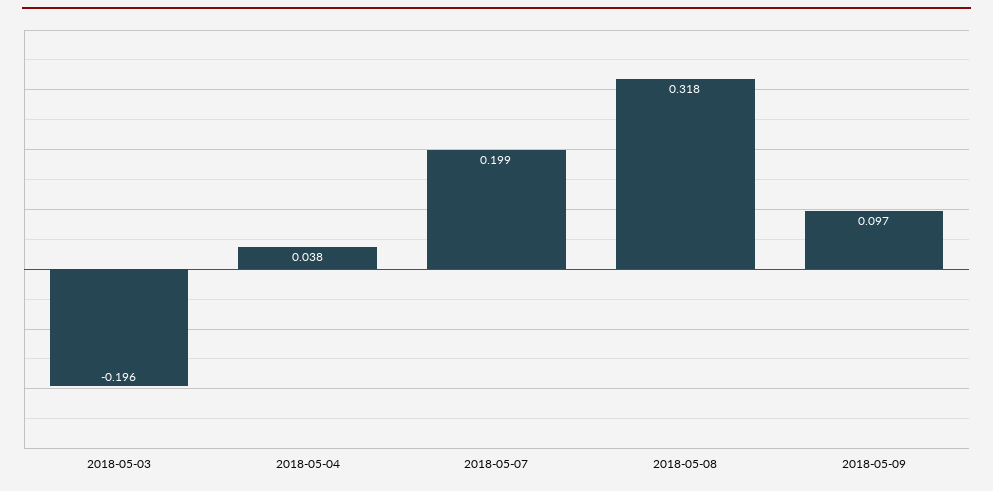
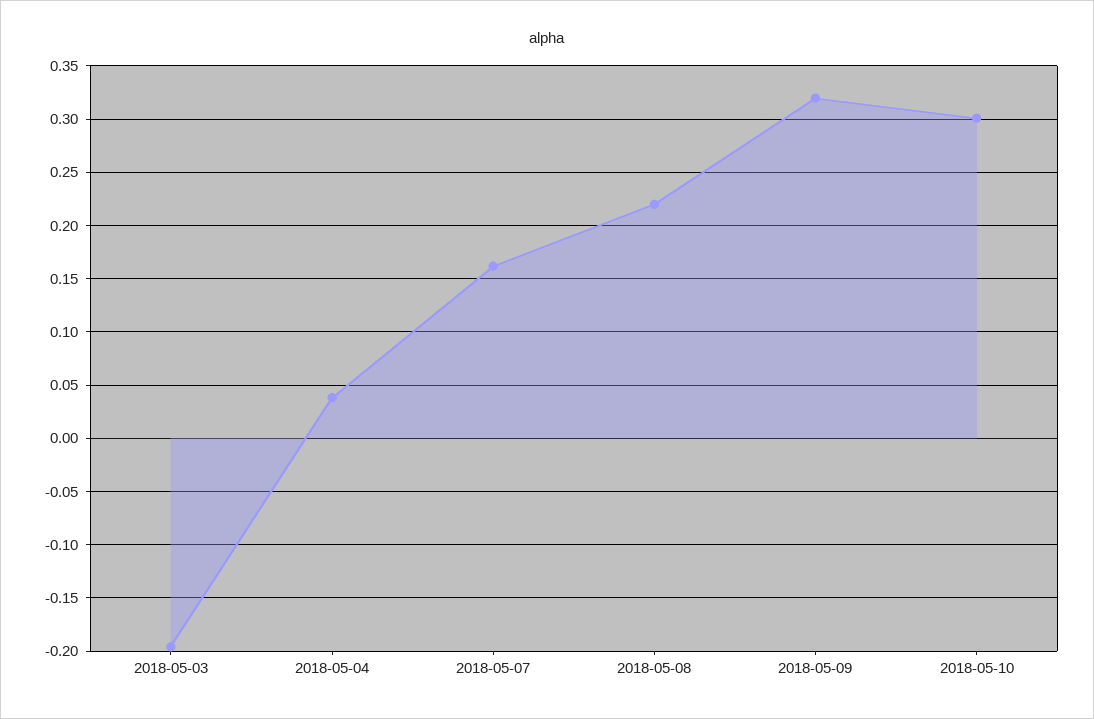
2018-05-07: 0.199 -> 0.16
2018-05-08: 0.318 -> 0.22
2018-05-09: 0.097 -> 0.32
2018-05-10: none -> 0.3

